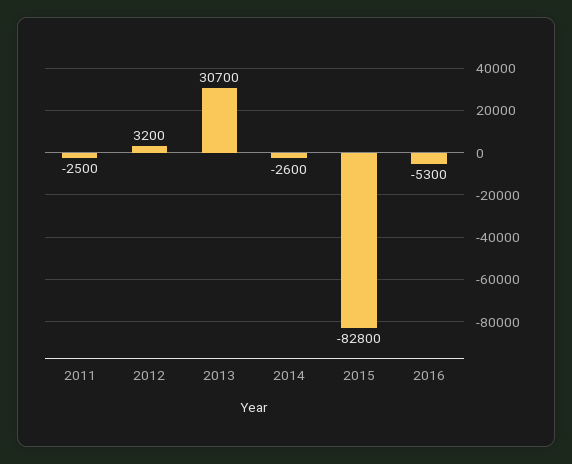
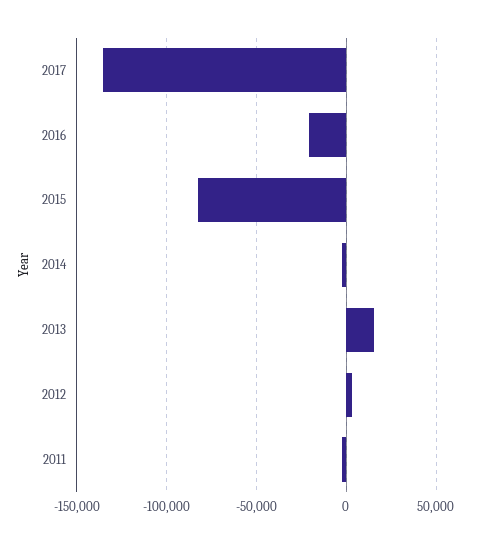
2013: 30700 -> 15000
2016: -5300 -> -20000
2017: none -> -135000

